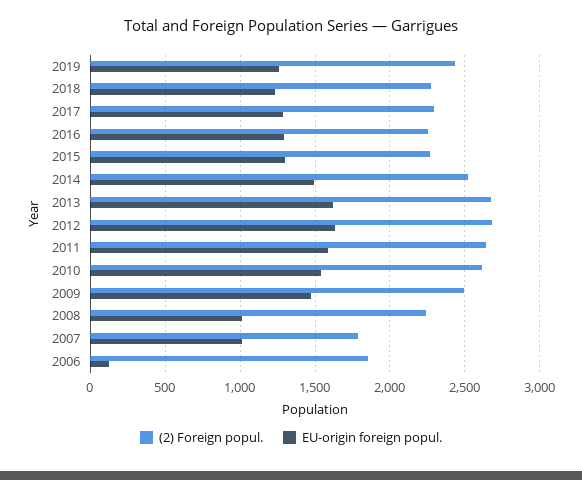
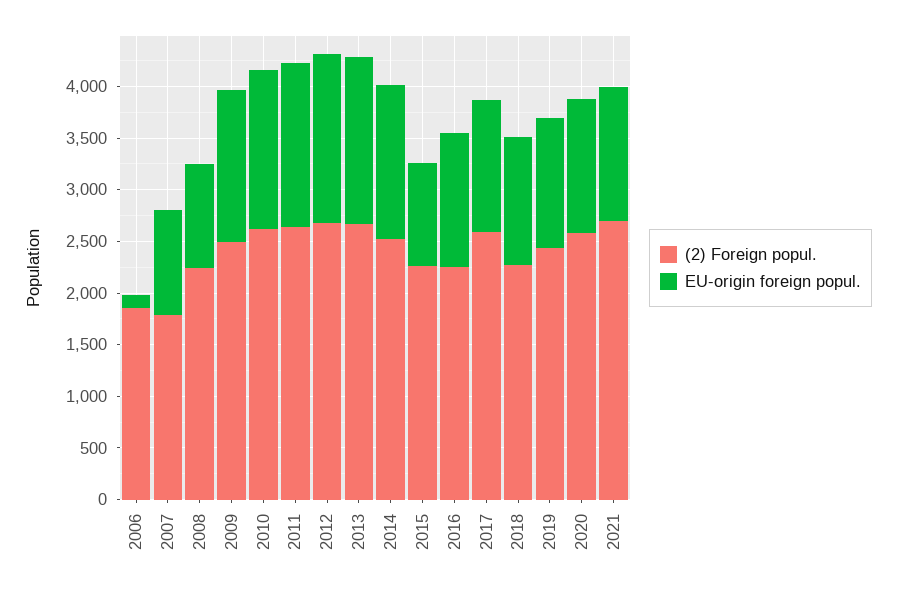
(2) Foreign popul., 2017: 2300 -> 2600
EU-origin foreign popul., 2015: 1300 -> 1000
(2) Foreign popul., 2020: none -> 2600
EU-origin foreign popul., 2020: none -> 1300
(2) Foreign popul., 2021: none -> 2700
EU-origin foreign popul., 2021: none -> 1300

